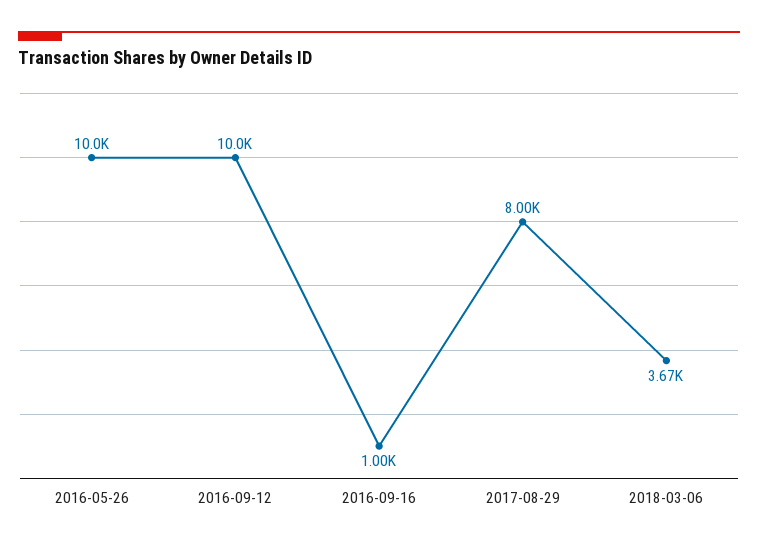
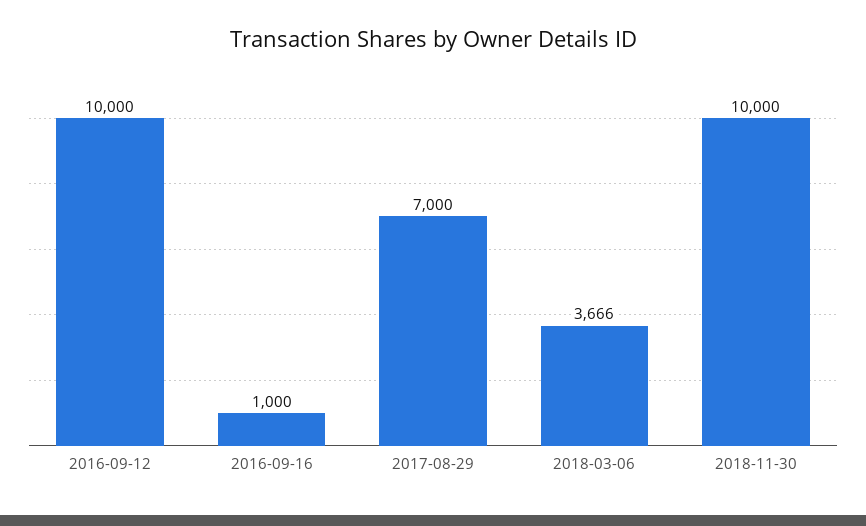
2016-05-26: 10000 -> none
2017-08-29: 8000 -> 7000
2018-11-30: none -> 10000

